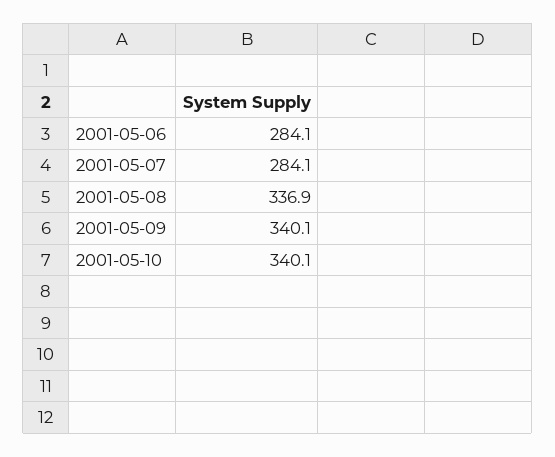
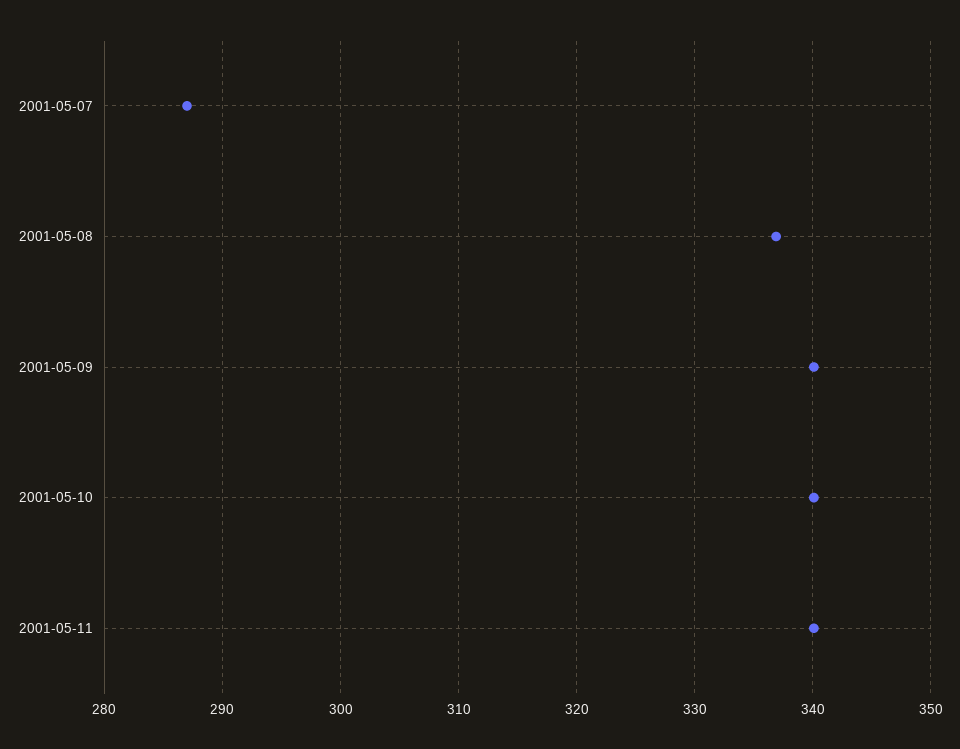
2001-05-06: 284.1 -> none
2001-05-07: 284.1 -> 287
2001-05-11: none -> 340

